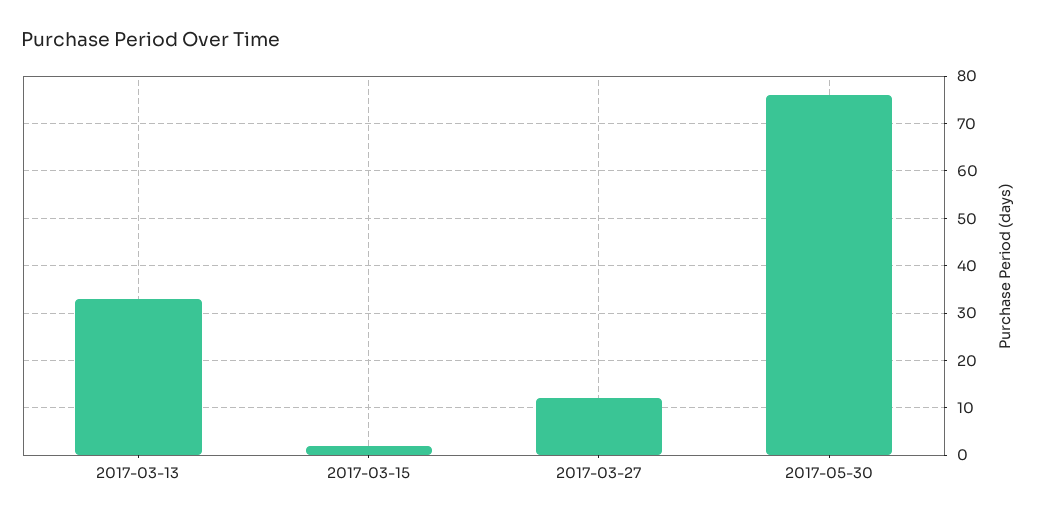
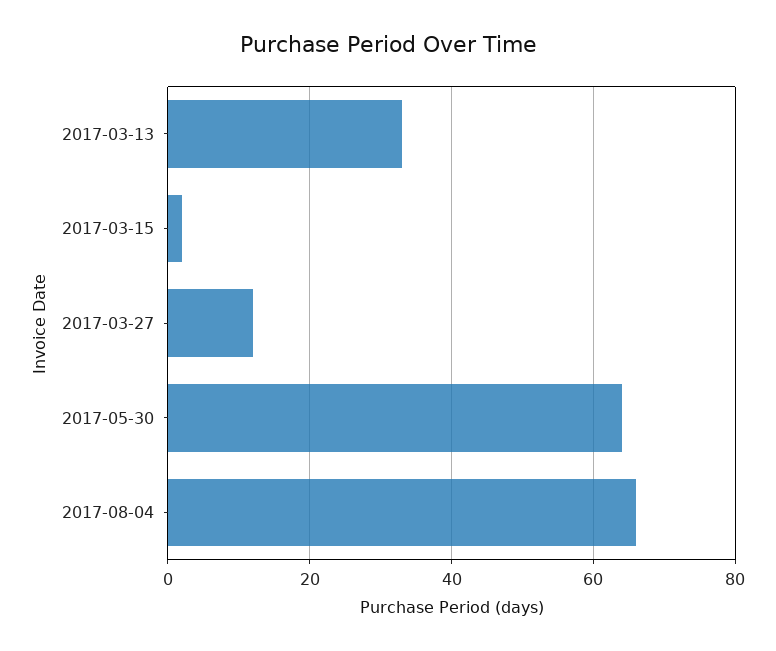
2017-05-30: 75 -> 65
2017-08-04: none -> 65

